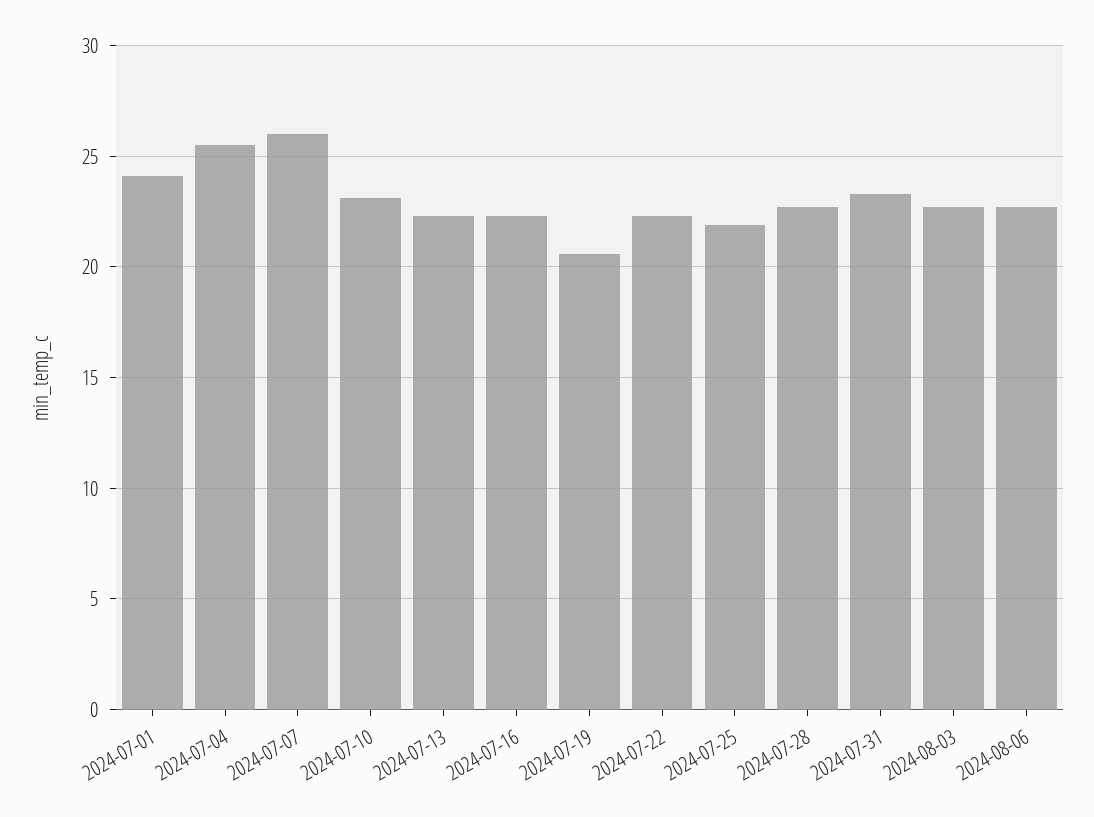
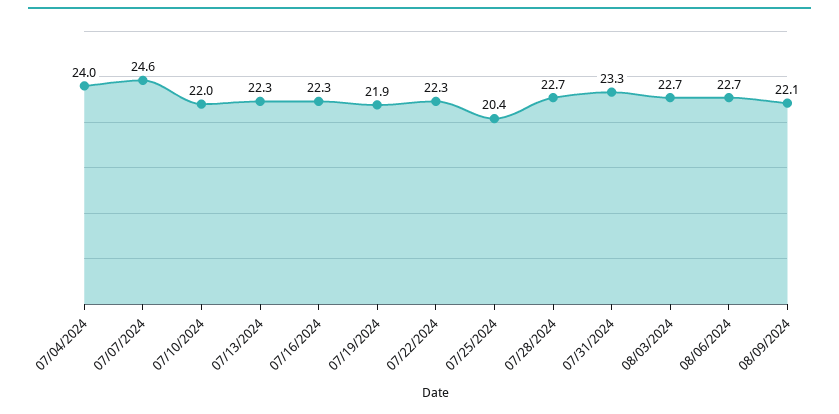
2024-07-01: 24 -> none
2024-07-04: 25.5 -> 24
2024-07-07: 26 -> 24.6
2024-07-10: 23 -> 22
2024-07-19: 20.5 -> 21.9
2024-07-25: 22 -> 20.4
08/09/2024: none -> 22.1

